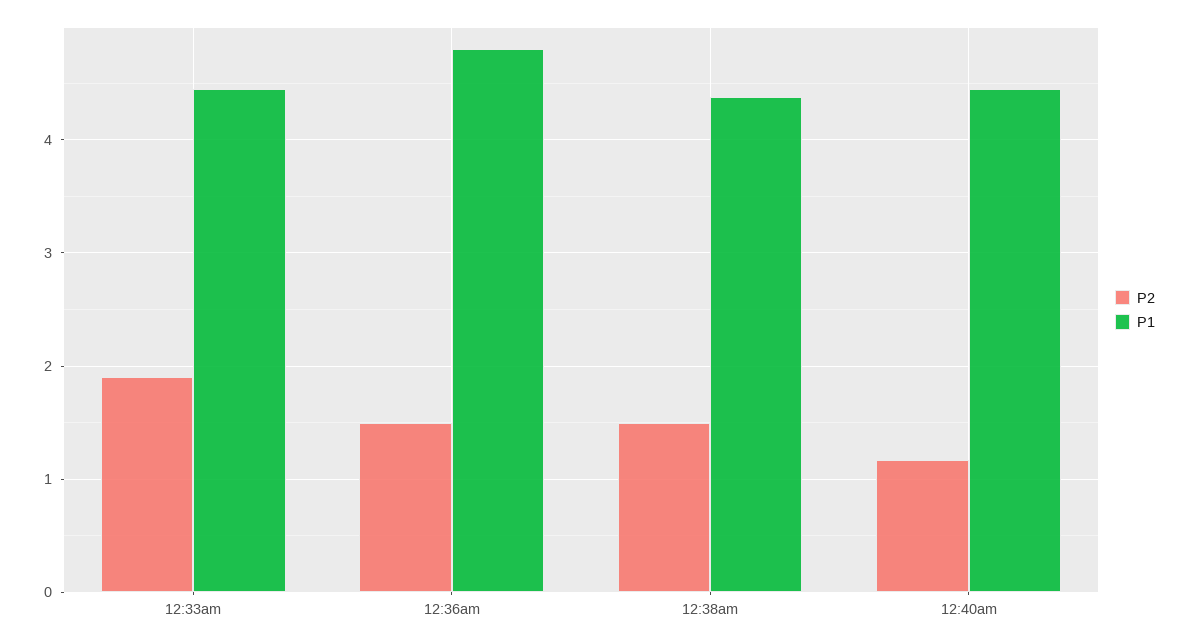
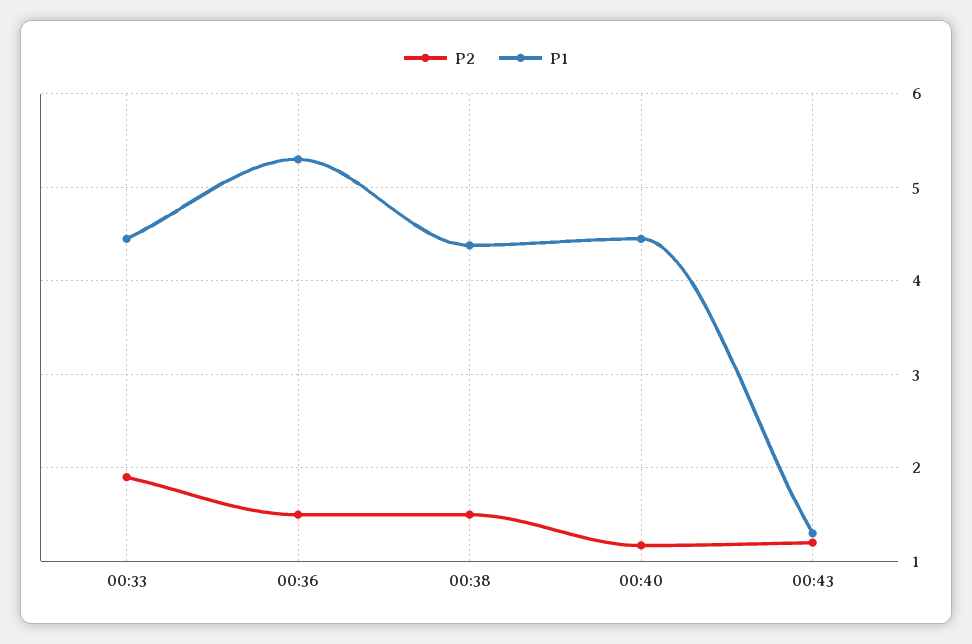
P1, 12:36am: 4.8 -> 5.3
P2, 00:43: none -> 1.2
P1, 00:43: none -> 1.3

